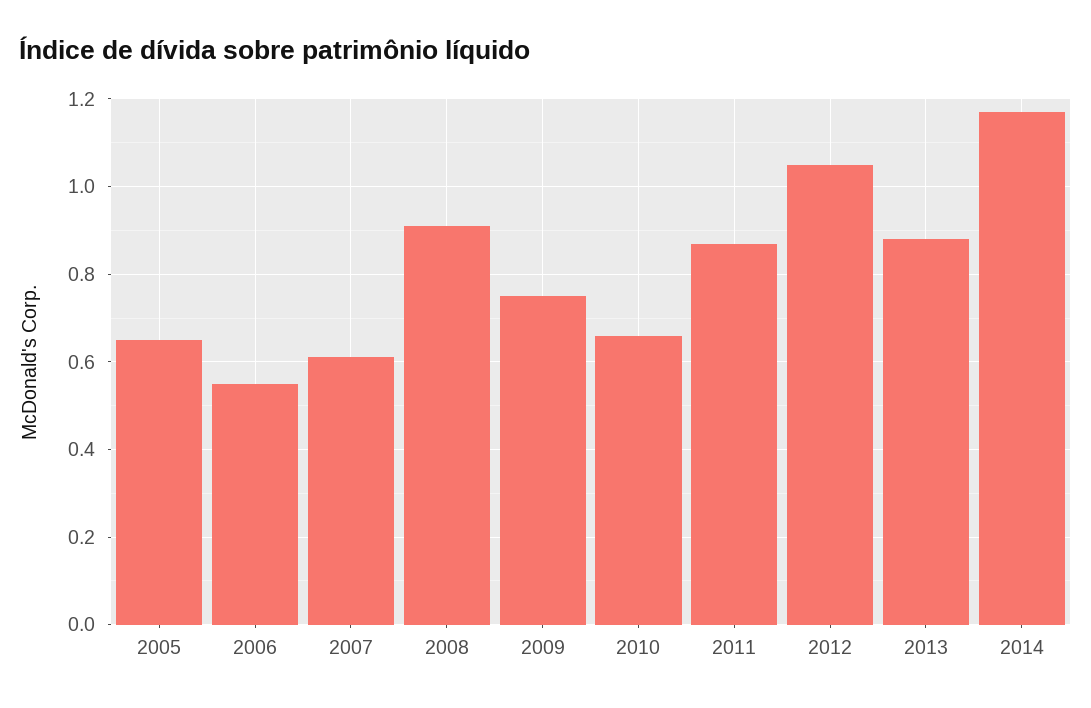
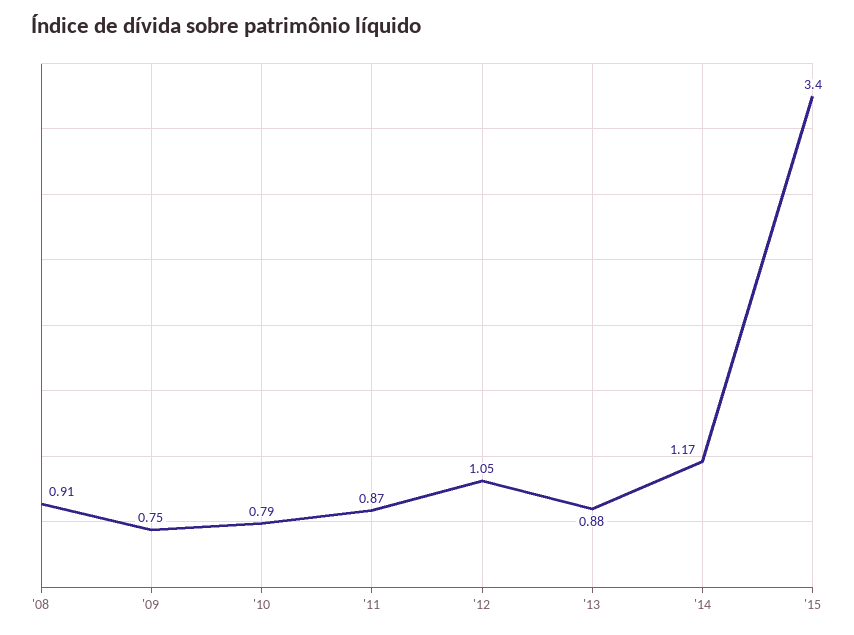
2005: 0.65 -> none
2006: 0.55 -> none
2007: 0.6 -> none
2010: 0.65 -> 0.79
'15: none -> 3.4

